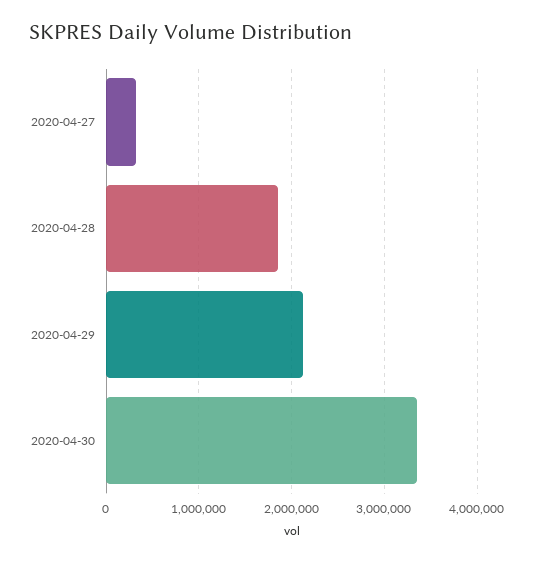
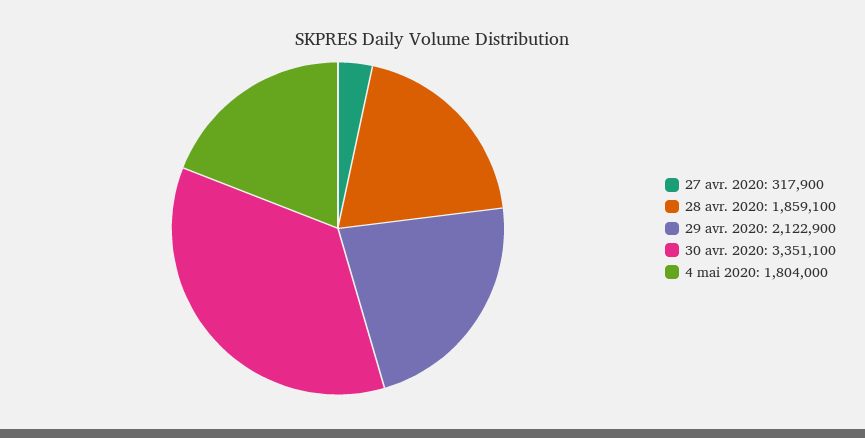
4 mai 2020: none -> 1804000

